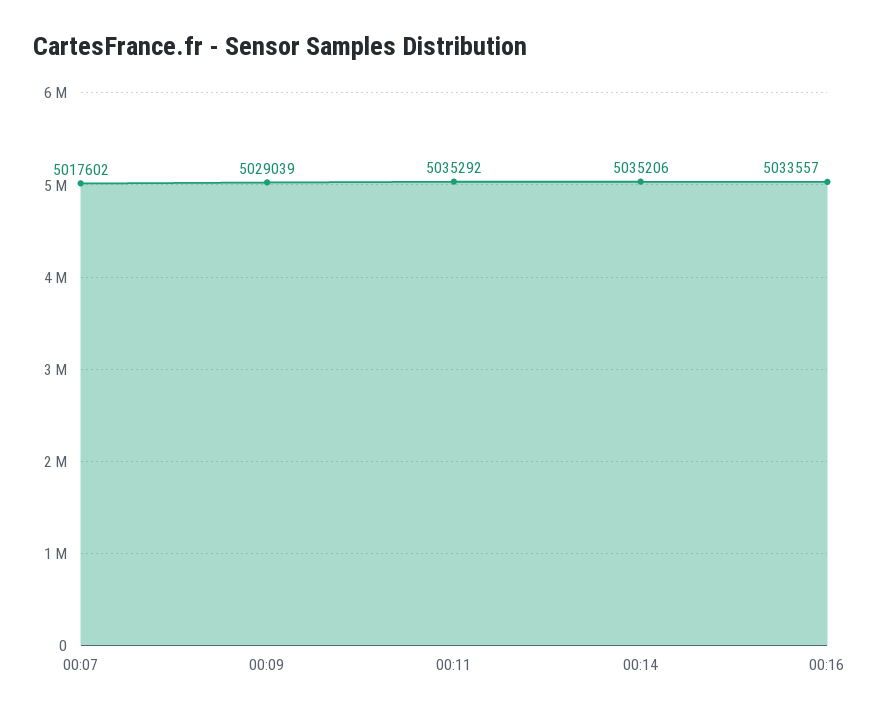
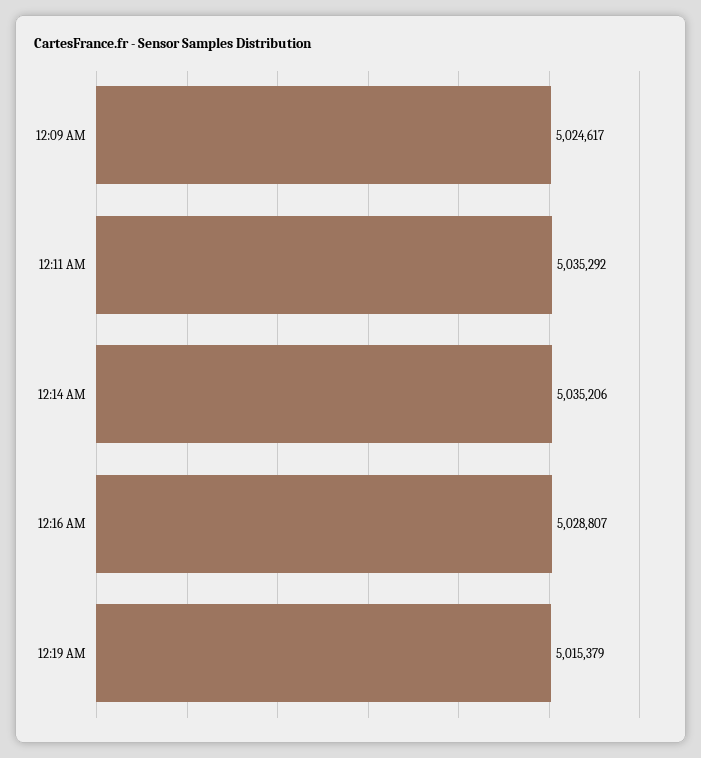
00:07: 5017602 -> none
00:09: 5029039 -> 5024617
00:16: 5033557 -> 5028807
12:19 AM: none -> 5015379

